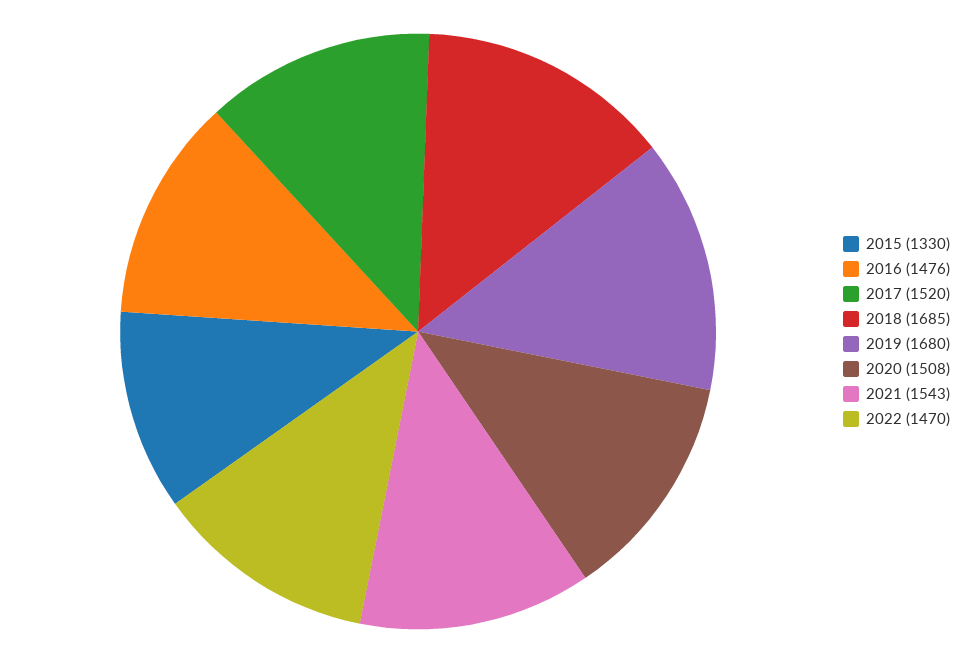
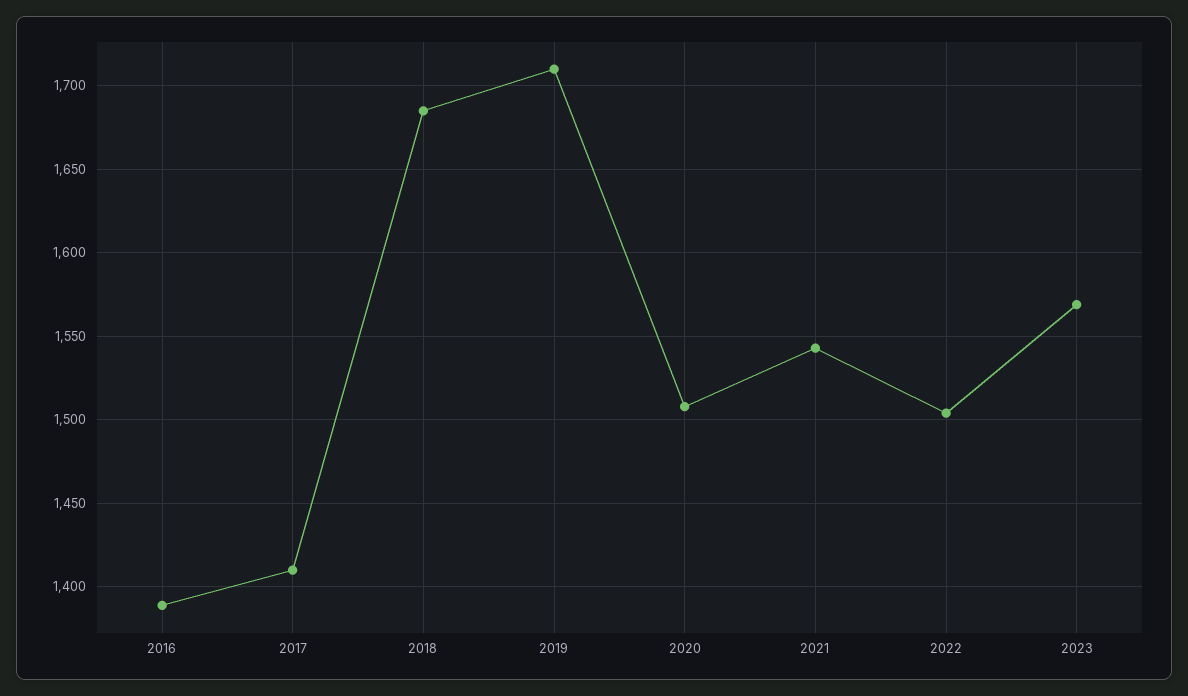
2015: 1330 -> none
2016: 1476 -> 1390
2017: 1520 -> 1410
2019: 1680 -> 1710
2022: 1470 -> 1505
2023: none -> 1570

